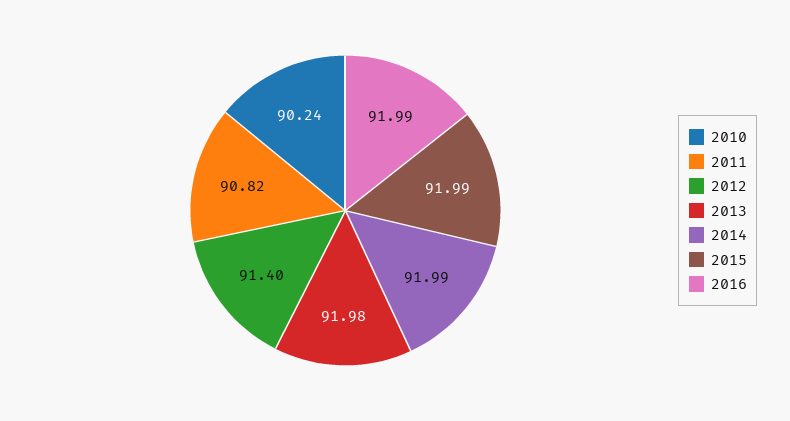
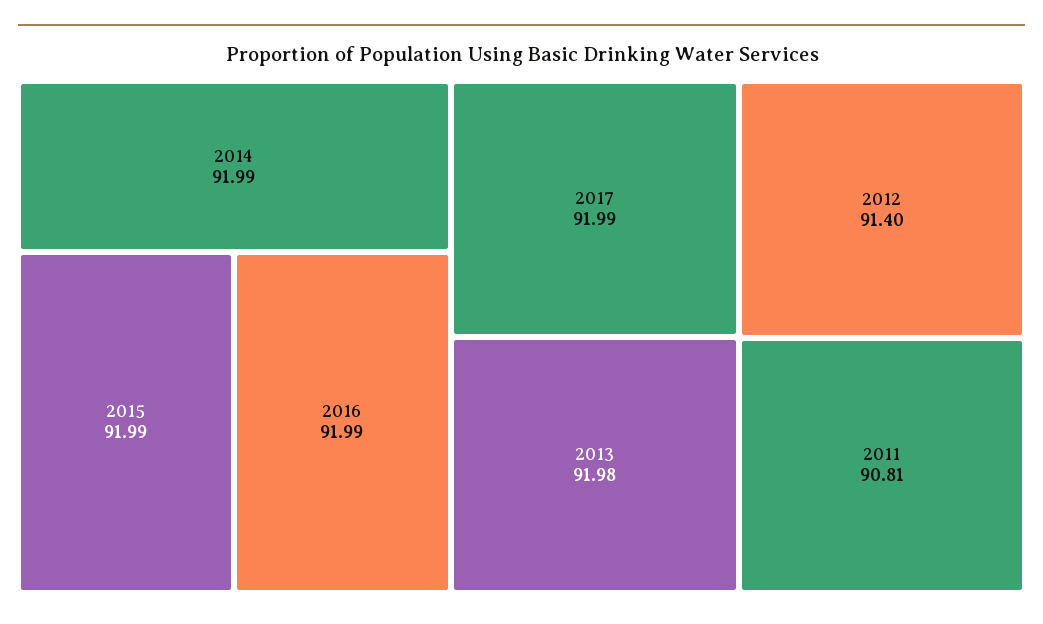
2010: 90.24 -> none
2011: 90.82 -> 90.81
2017: none -> 91.99

